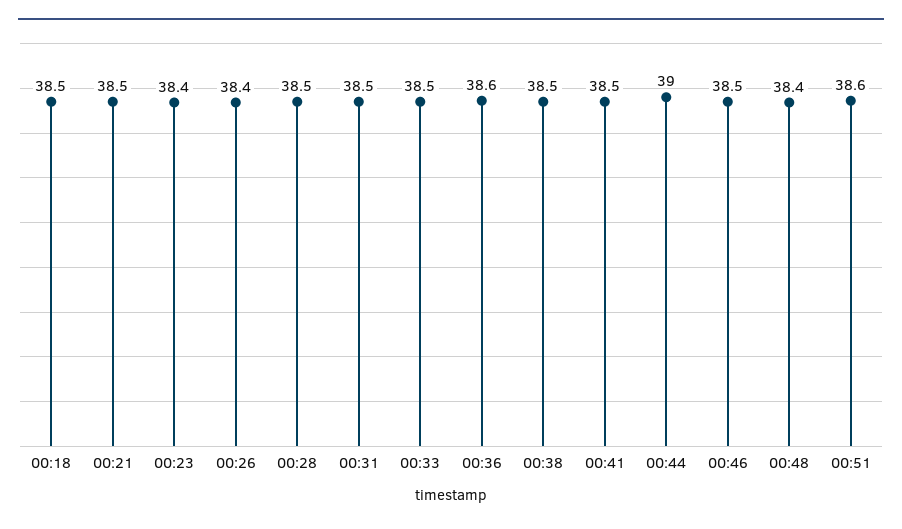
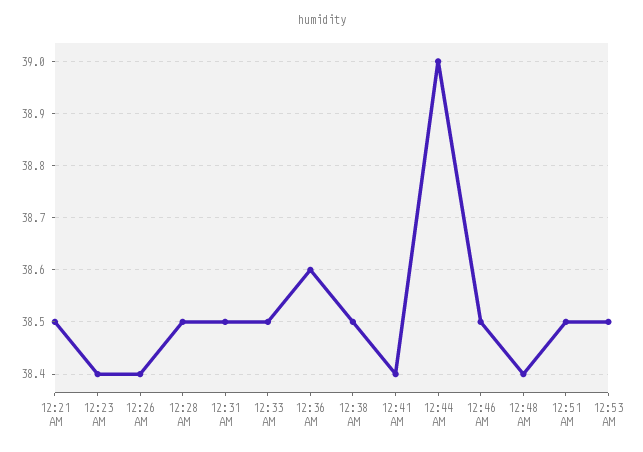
00:18: 38.5 -> none
00:41: 38.5 -> 38.4
00:51: 38.6 -> 38.5
12:53 AM: none -> 38.5

